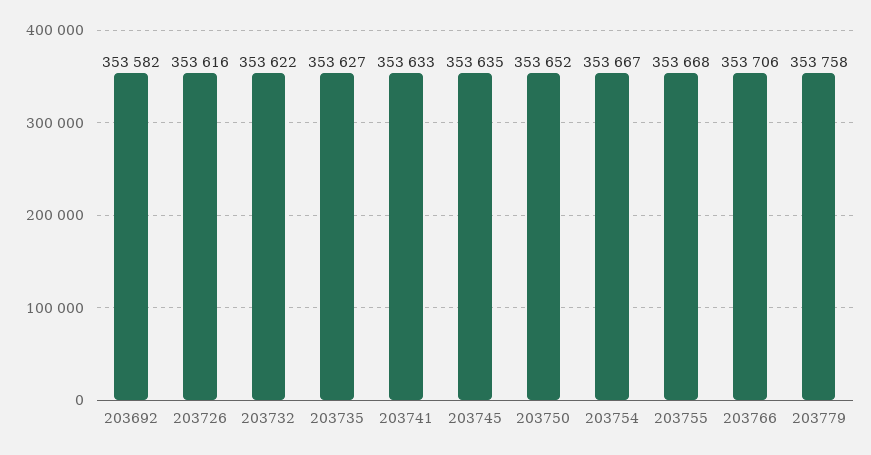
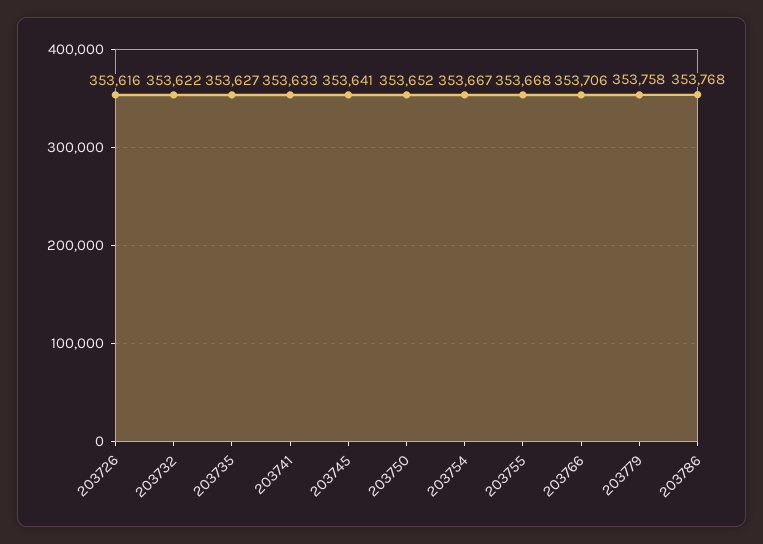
203692: 353582 -> none
203745: 353635 -> 353641
203786: none -> 353768

